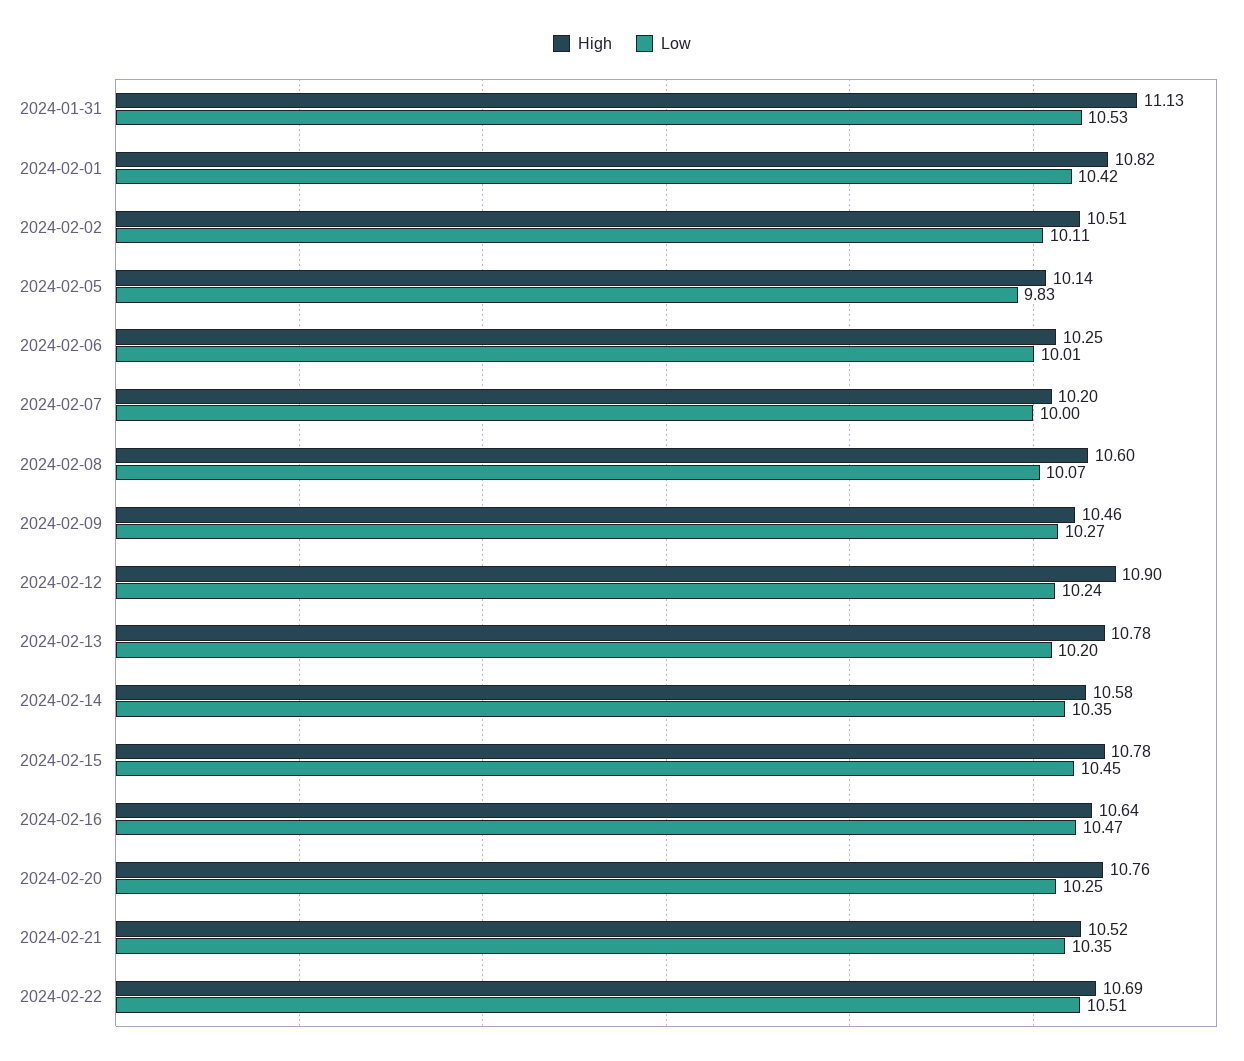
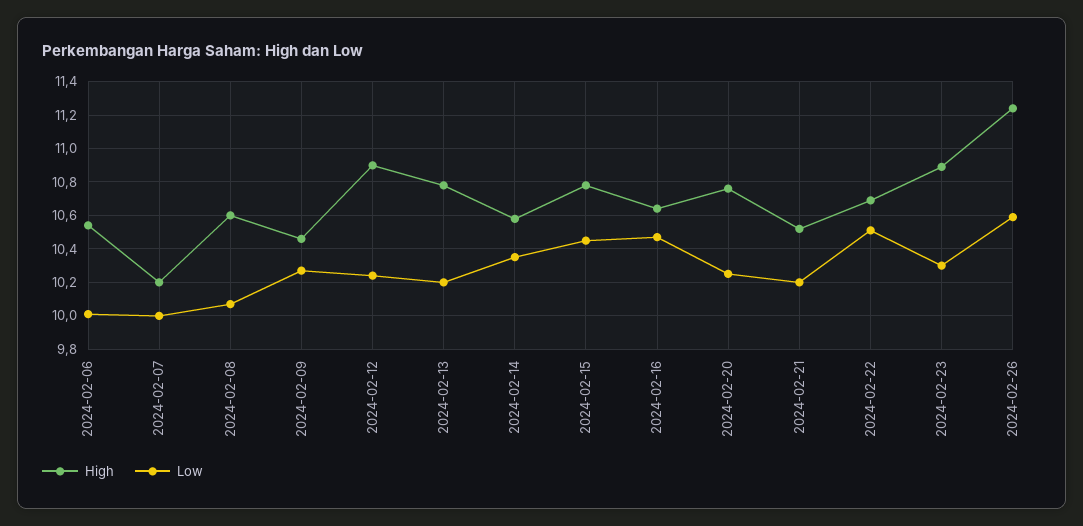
High, 2024-01-31: 11.13 -> none
Low, 2024-01-31: 10.53 -> none
High, 2024-02-01: 10.82 -> none
Low, 2024-02-01: 10.42 -> none
High, 2024-02-02: 10.51 -> none
Low, 2024-02-02: 10.11 -> none
High, 2024-02-05: 10.14 -> none
Low, 2024-02-05: 9.83 -> none
High, 2024-02-06: 10.25 -> 10.55
Low, 2024-02-21: 10.35 -> 10.2
High, 2024-02-23: none -> 10.9
Low, 2024-02-23: none -> 10.3
High, 2024-02-26: none -> 11.25
Low, 2024-02-26: none -> 10.6

